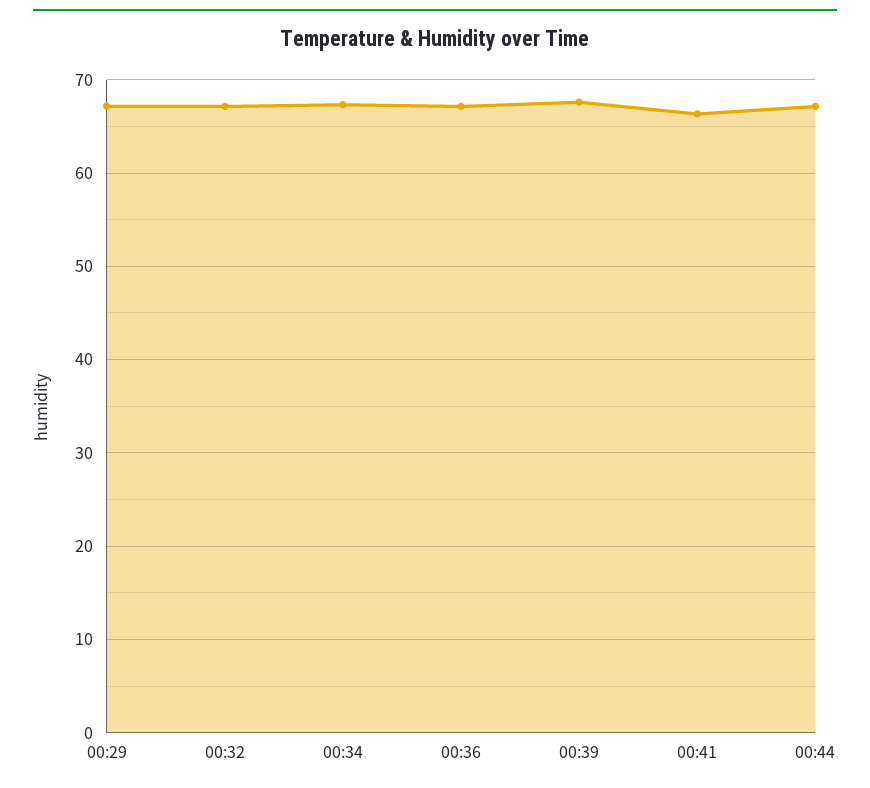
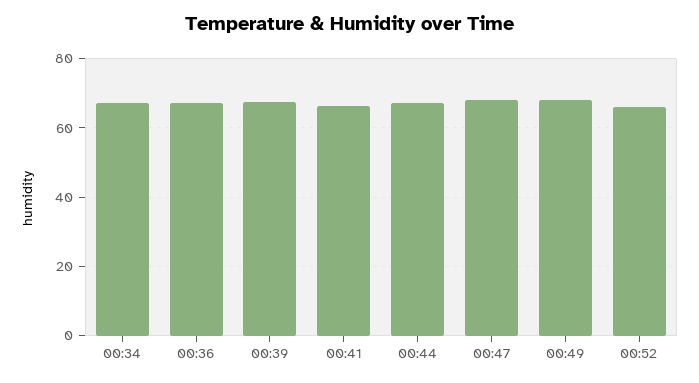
00:29: 67 -> none
00:32: 67 -> none
00:47: none -> 68
00:49: none -> 68
00:52: none -> 66

